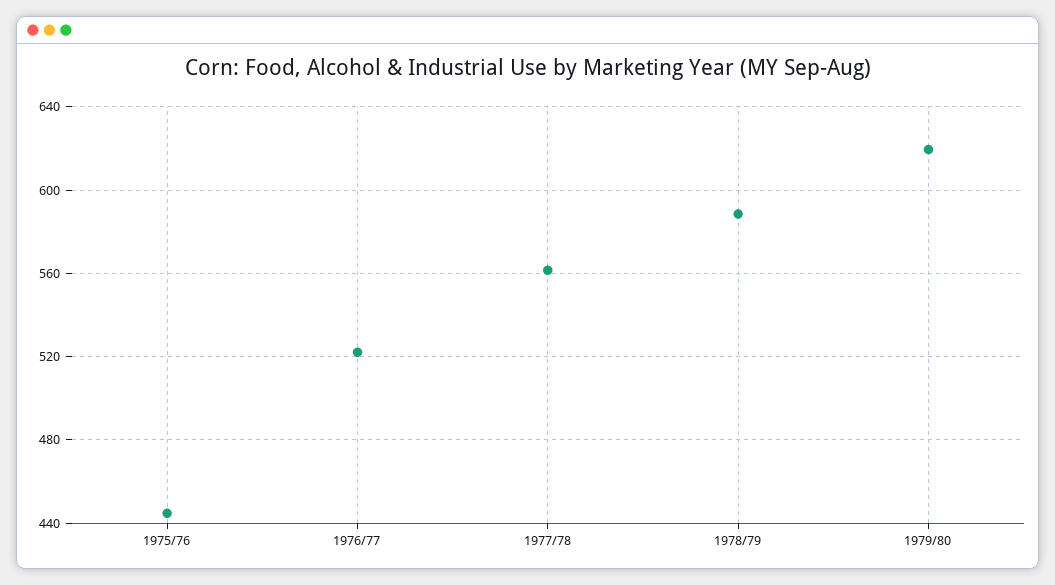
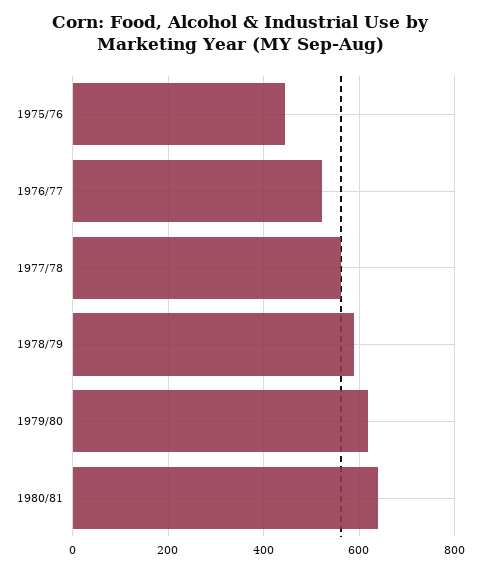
1980/81: none -> 640

